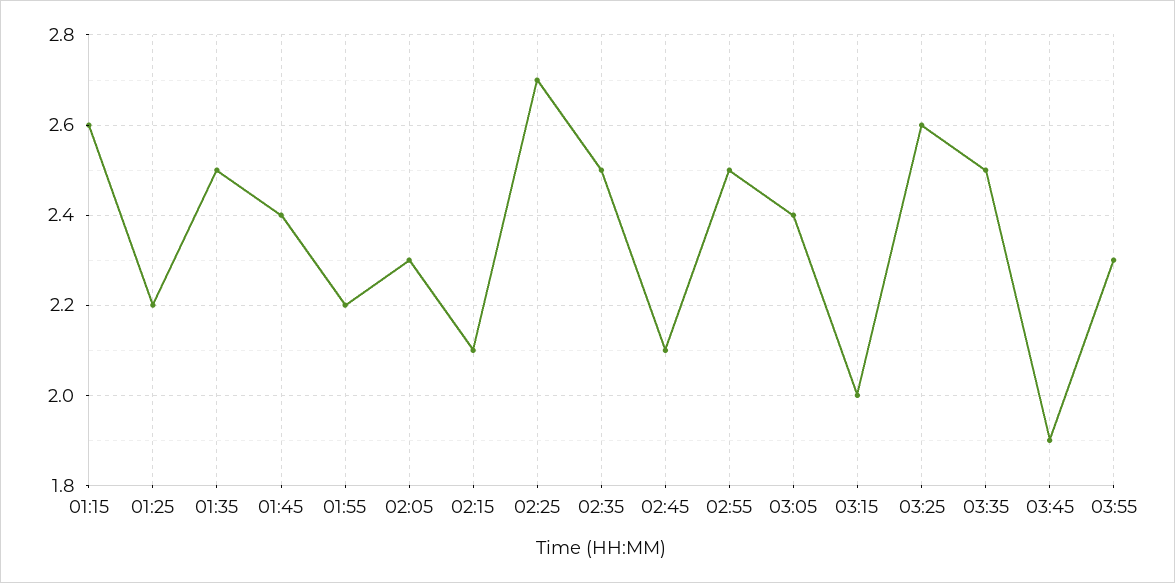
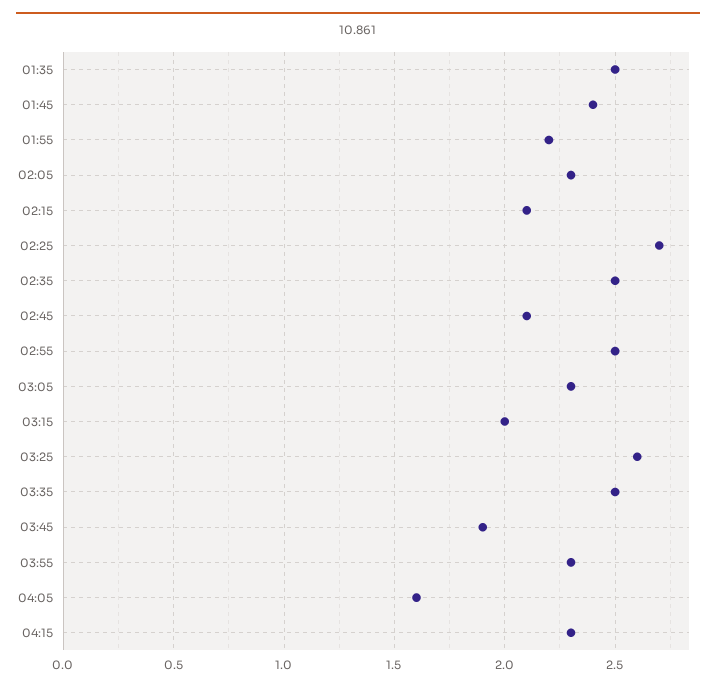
01:15: 2.6 -> none
01:25: 2.2 -> none
03:05: 2.4 -> 2.3
04:05: none -> 1.6
04:15: none -> 2.3

